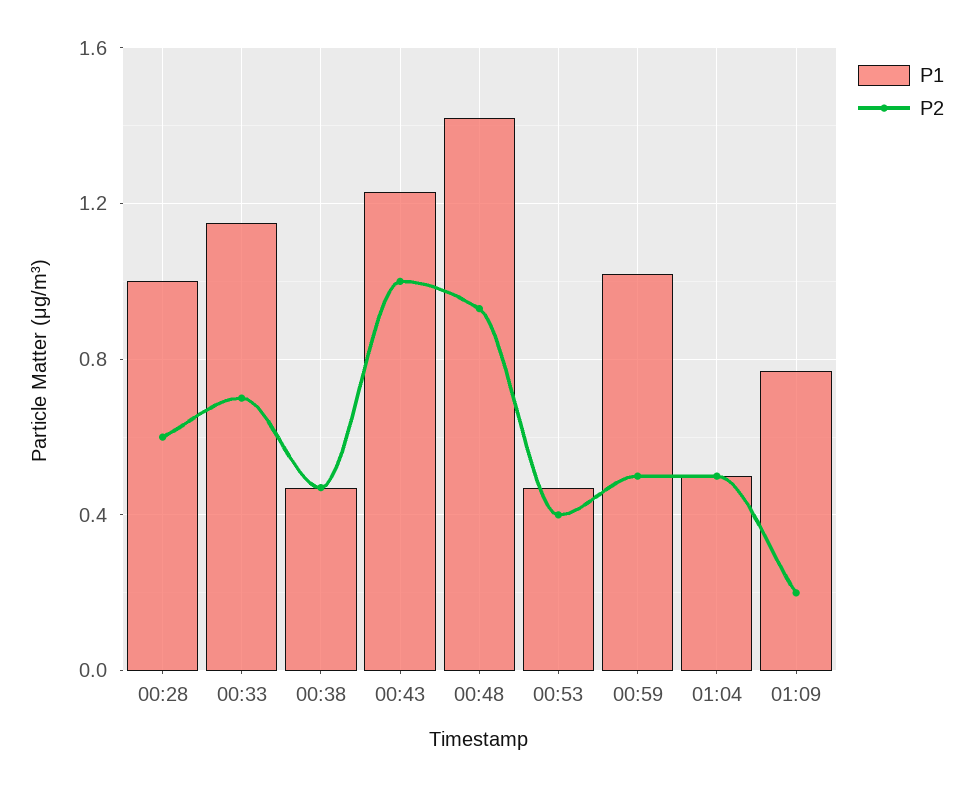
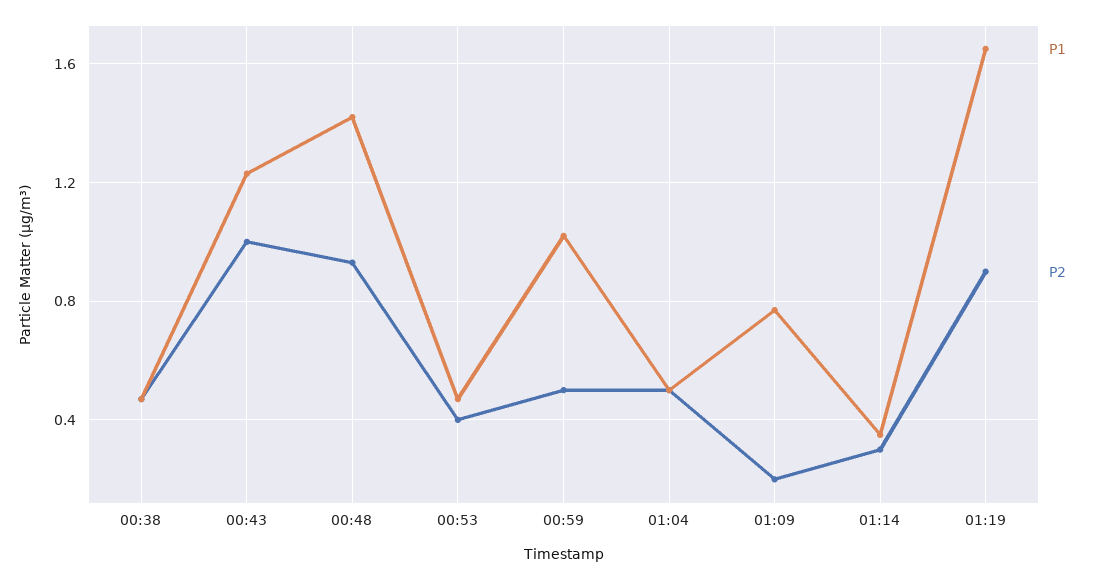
P1, 00:28: 1 -> none
P2, 00:28: 0.6 -> none
P1, 00:33: 1.15 -> none
P2, 00:33: 0.7 -> none
P1, 01:14: none -> 0.35
P2, 01:14: none -> 0.3
P1, 01:19: none -> 1.65
P2, 01:19: none -> 0.9

